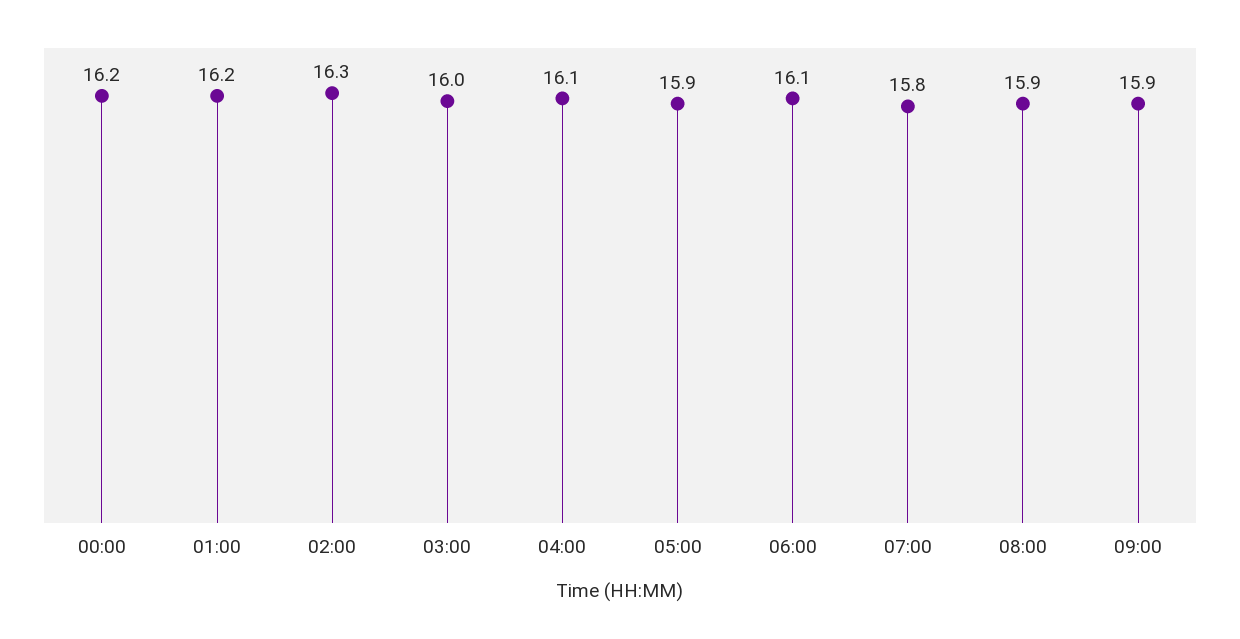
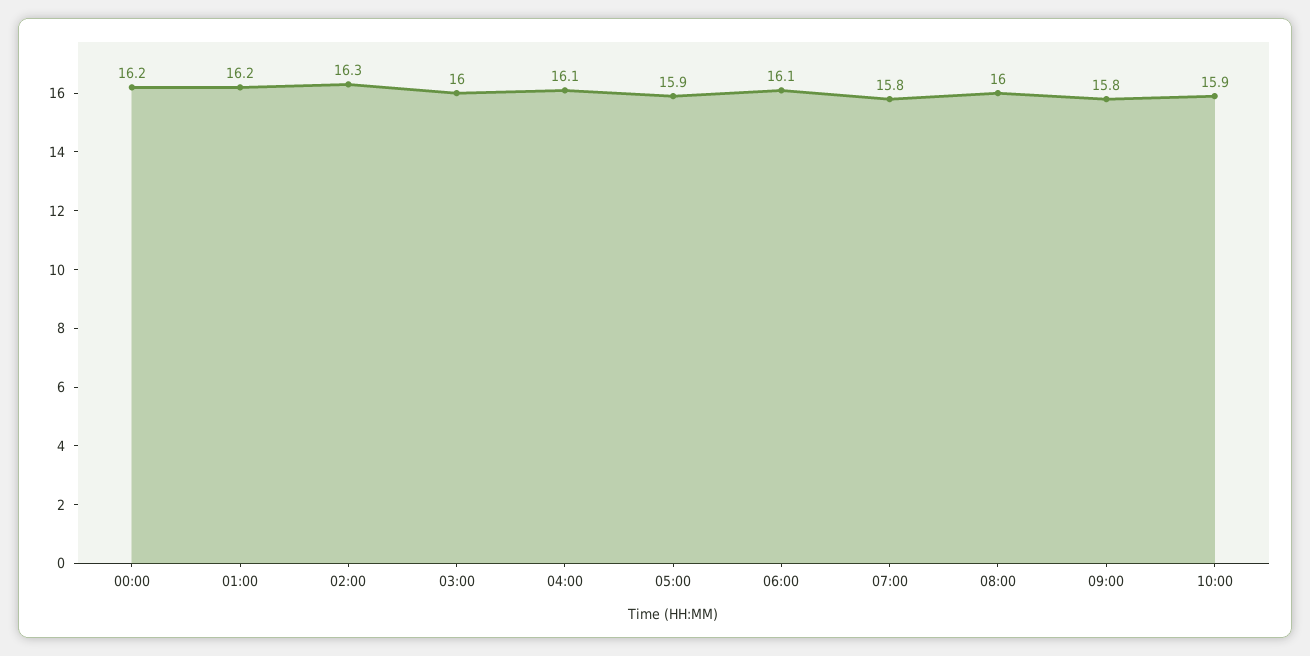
08:00: 15.9 -> 16
09:00: 15.9 -> 15.8
10:00: none -> 15.9

